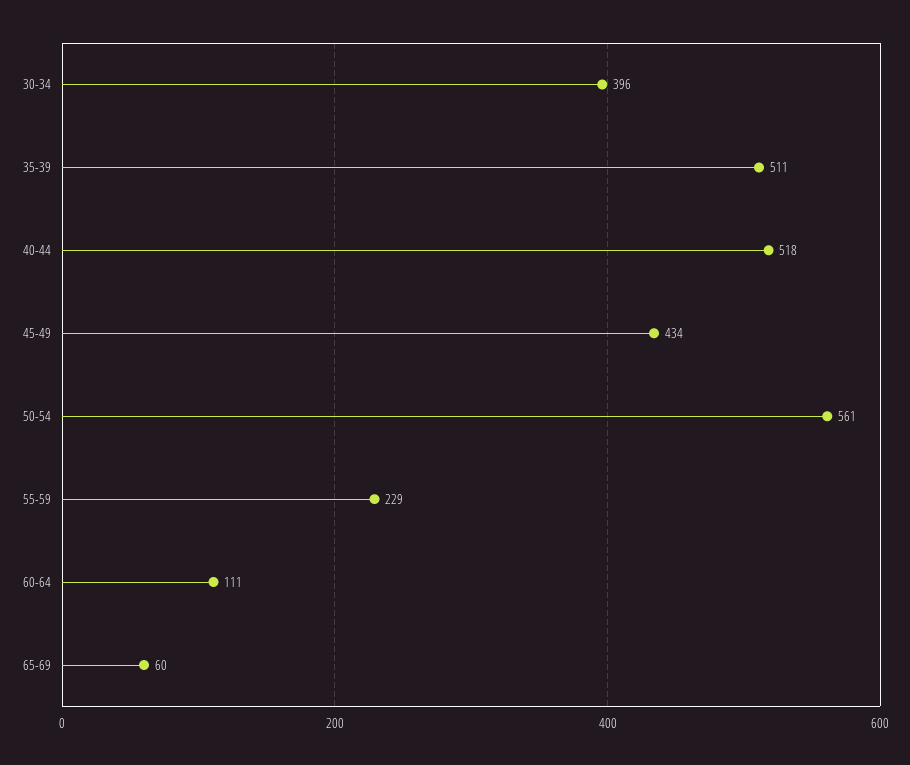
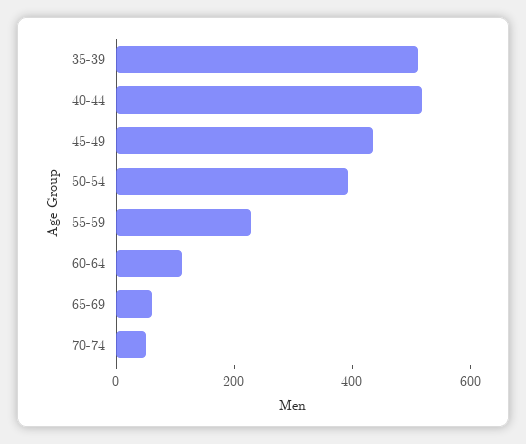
30-34: 396 -> none
50-54: 561 -> 400
70-74: none -> 50

